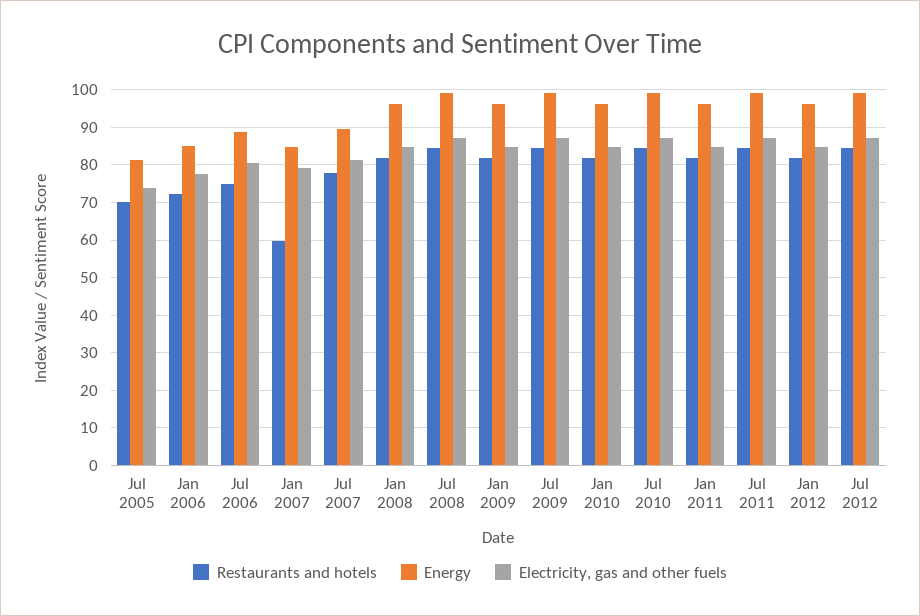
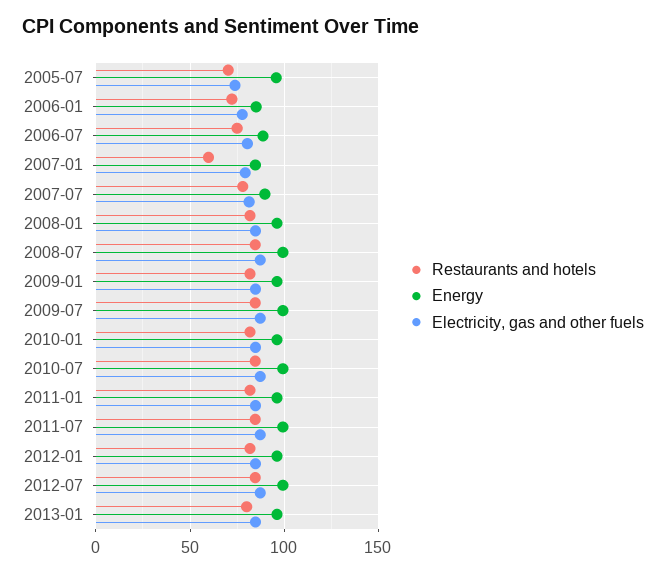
Energy, Jul 2005: 82 -> 95
Restaurants and hotels, 2013-01: none -> 80
Energy, 2013-01: none -> 95
Electricity, gas and other fuels, 2013-01: none -> 85

